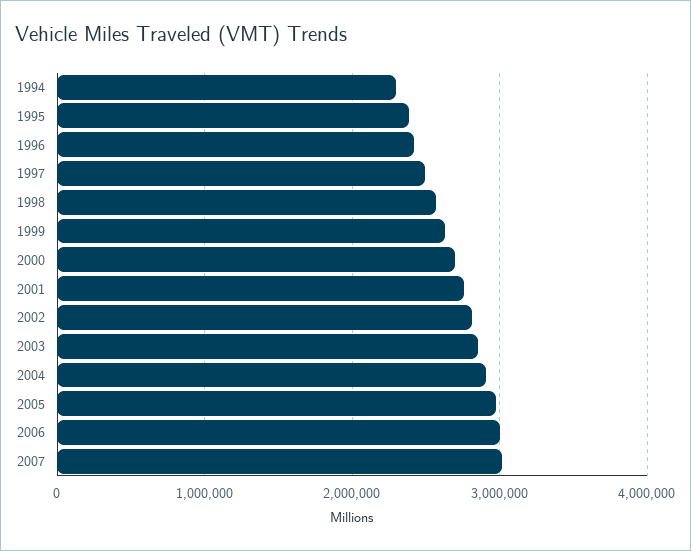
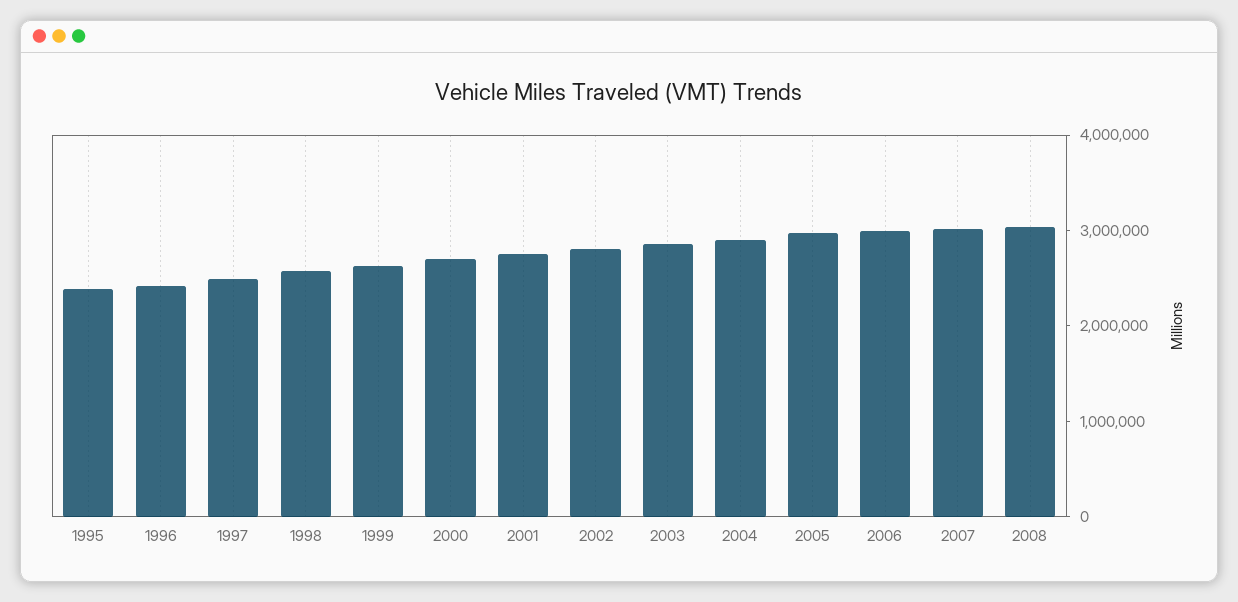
1994: 2300000 -> none
2008: none -> 3000000

